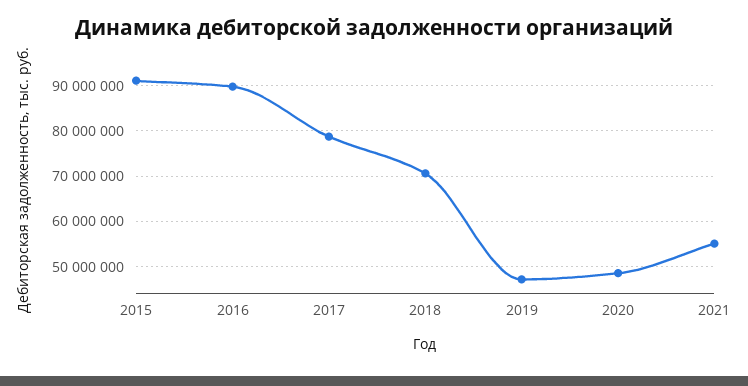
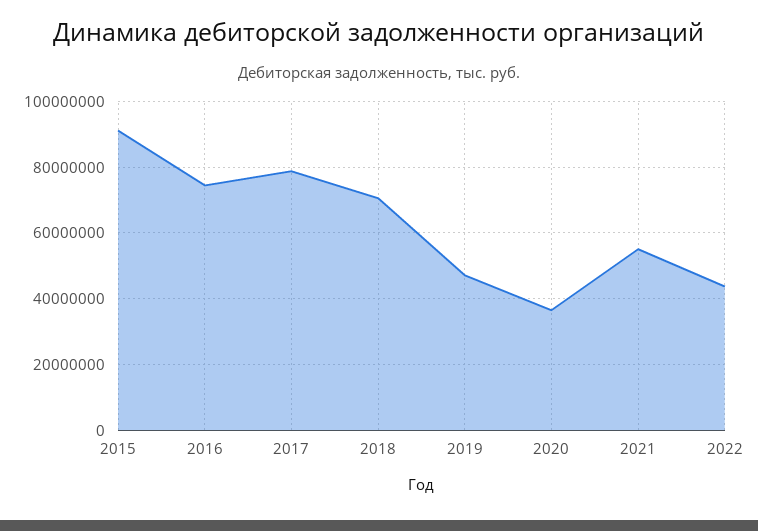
2016: 90000000 -> 74000000
2020: 48000000 -> 36000000
2022: none -> 44000000

